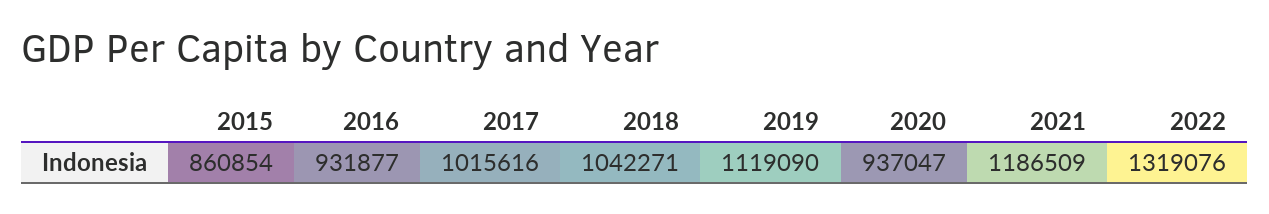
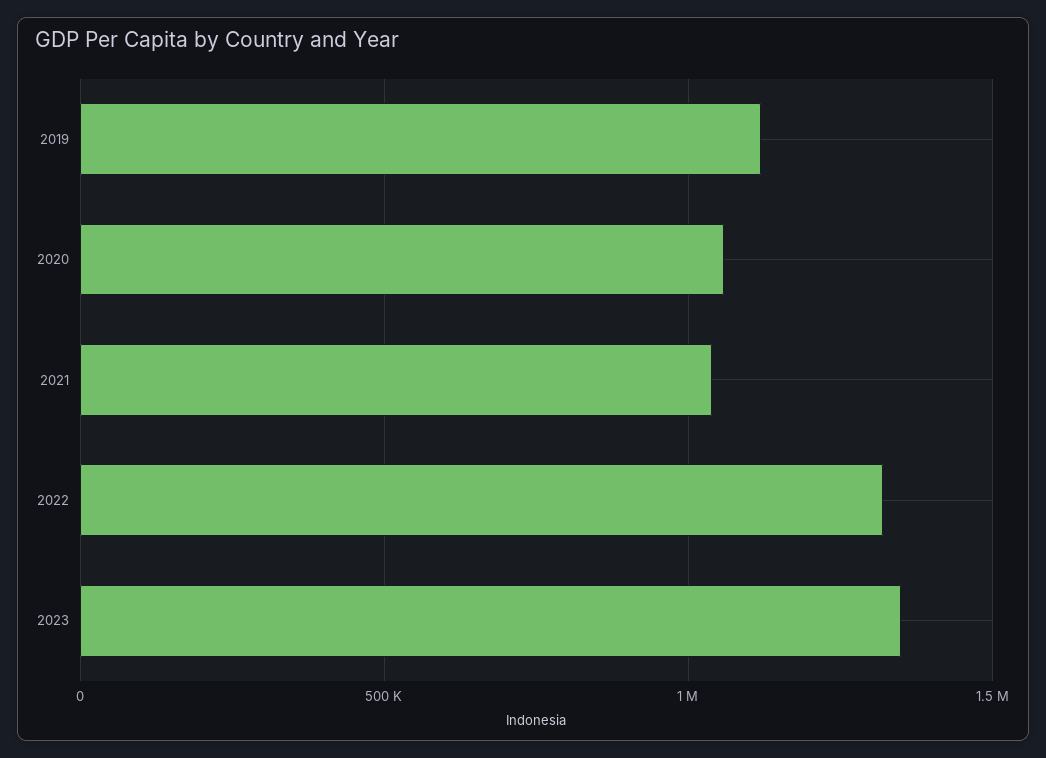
2015: 860854 -> none
2016: 931877 -> none
2017: 1015616 -> none
2018: 1042271 -> none
2020: 937047 -> 1050000
2021: 1186509 -> 1050000
2023: none -> 1350000

